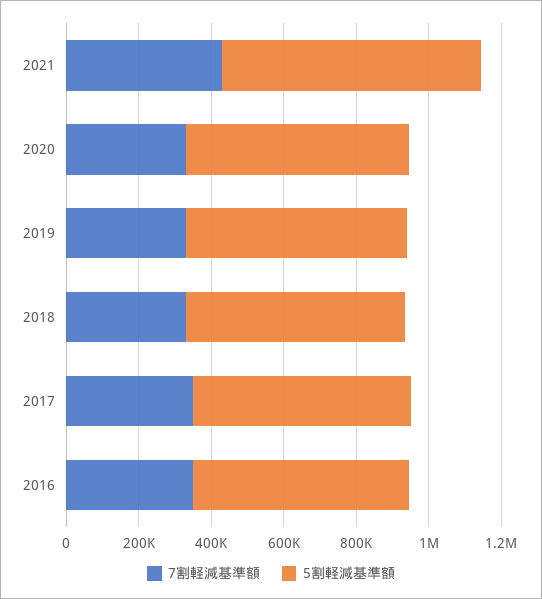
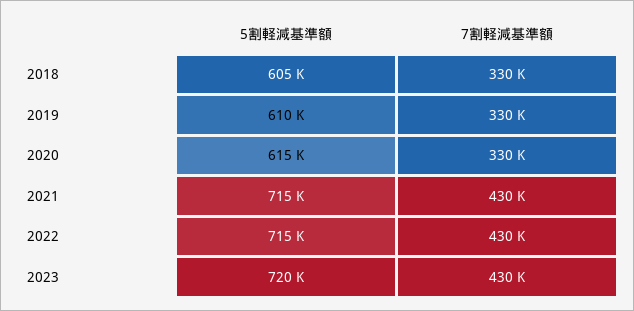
7割軽減基準額, 2017: 350000 -> none
5割軽減基準額, 2017: 600000 -> none
7割軽減基準額, 2016: 350000 -> none
5割軽減基準額, 2016: 600000 -> none
5割軽減基準額, 2022: none -> 715000
7割軽減基準額, 2022: none -> 430000
5割軽減基準額, 2023: none -> 720000
7割軽減基準額, 2023: none -> 430000

